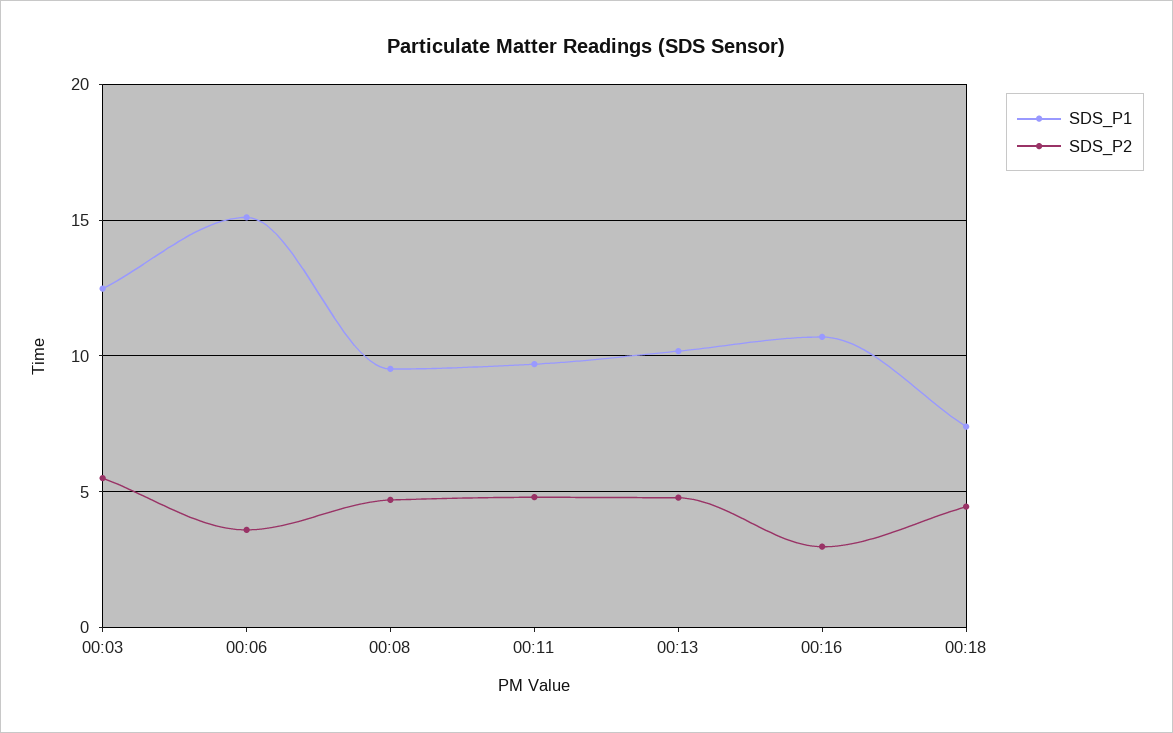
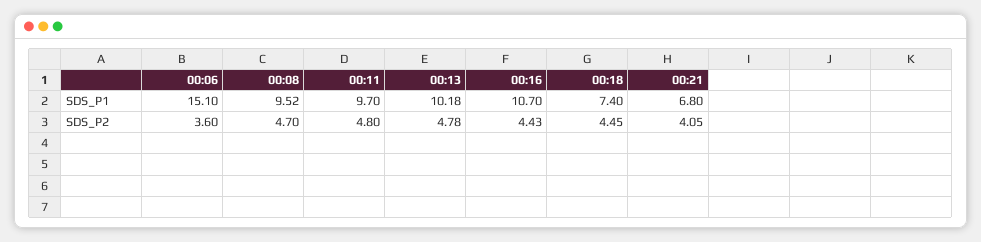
SDS_P1, 00:03: 12.5 -> none
SDS_P2, 00:03: 5.5 -> none
SDS_P2, 00:16: 3 -> 4.43
SDS_P1, 00:21: none -> 6.8
SDS_P2, 00:21: none -> 4.05

